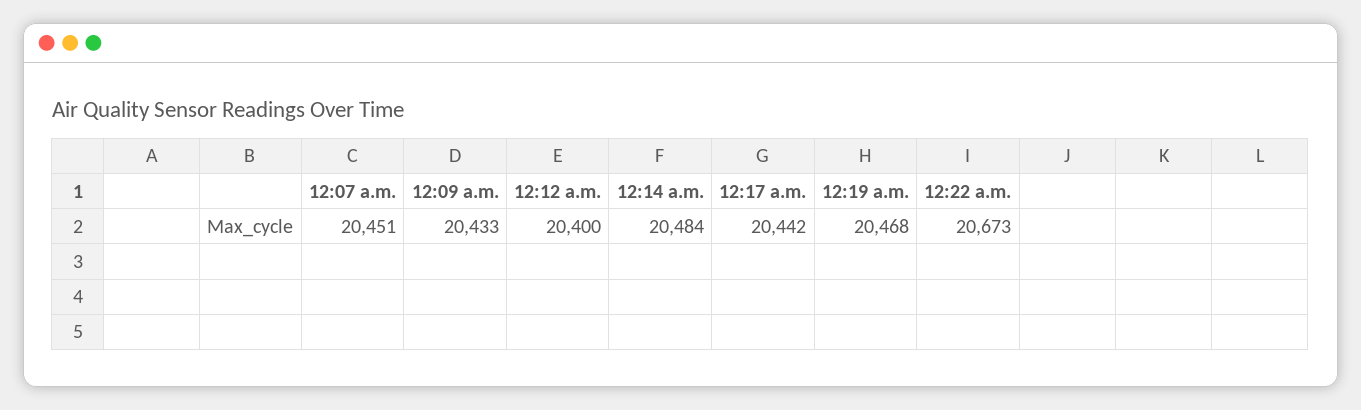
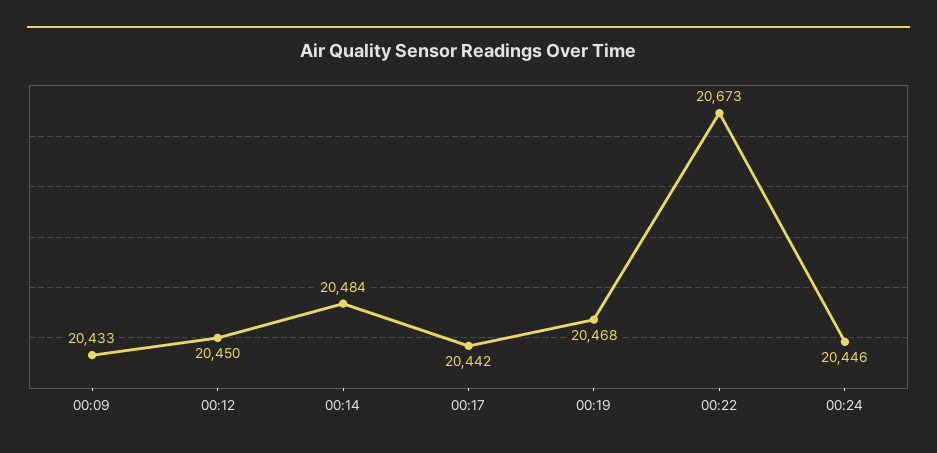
12:07 a.m.: 20451 -> none
12:12 a.m.: 20400 -> 20450
00:24: none -> 20446

